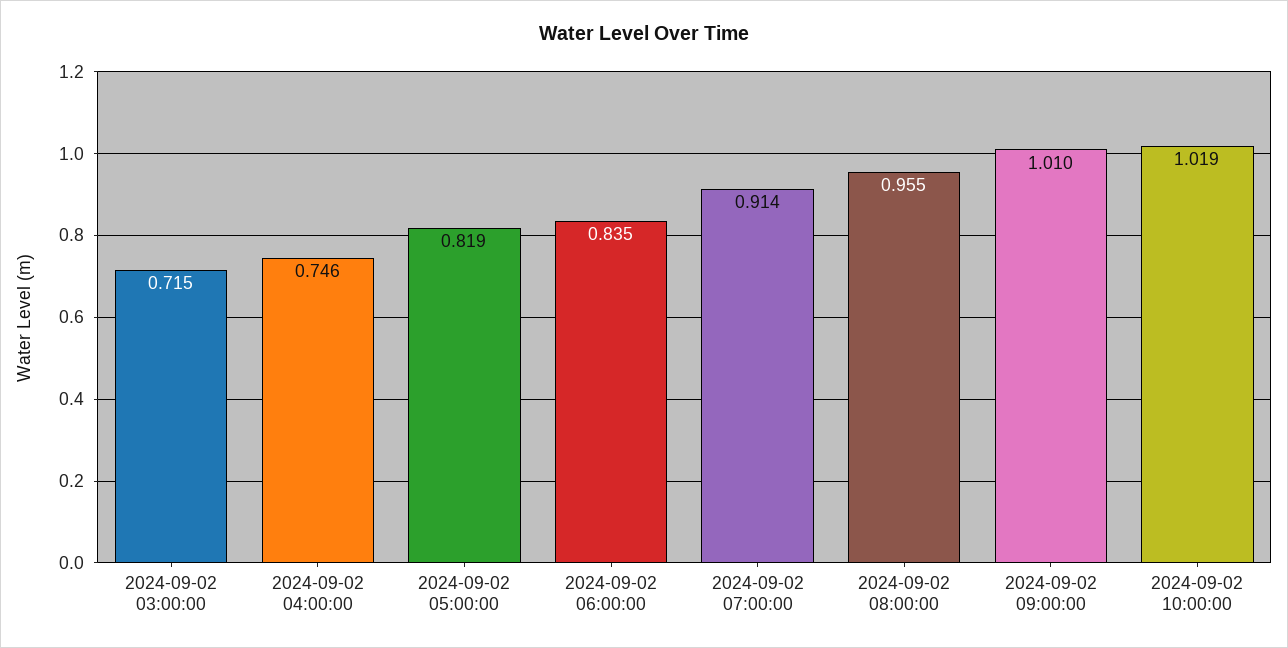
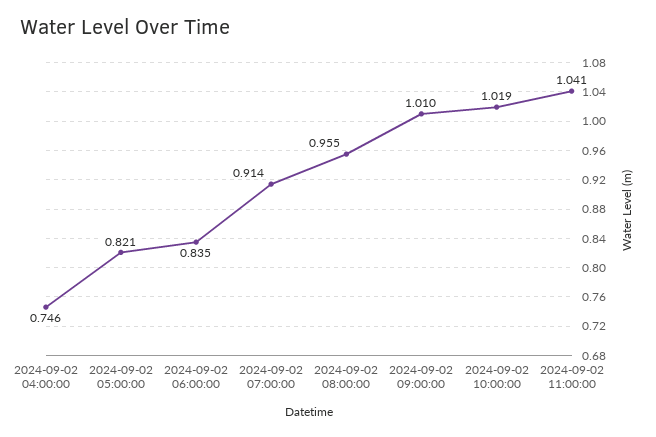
2024-09-02 03:00:00: 0.715 -> none
2024-09-02 05:00:00: 0.819 -> 0.821
2024-09-02 11:00:00: none -> 1.041

